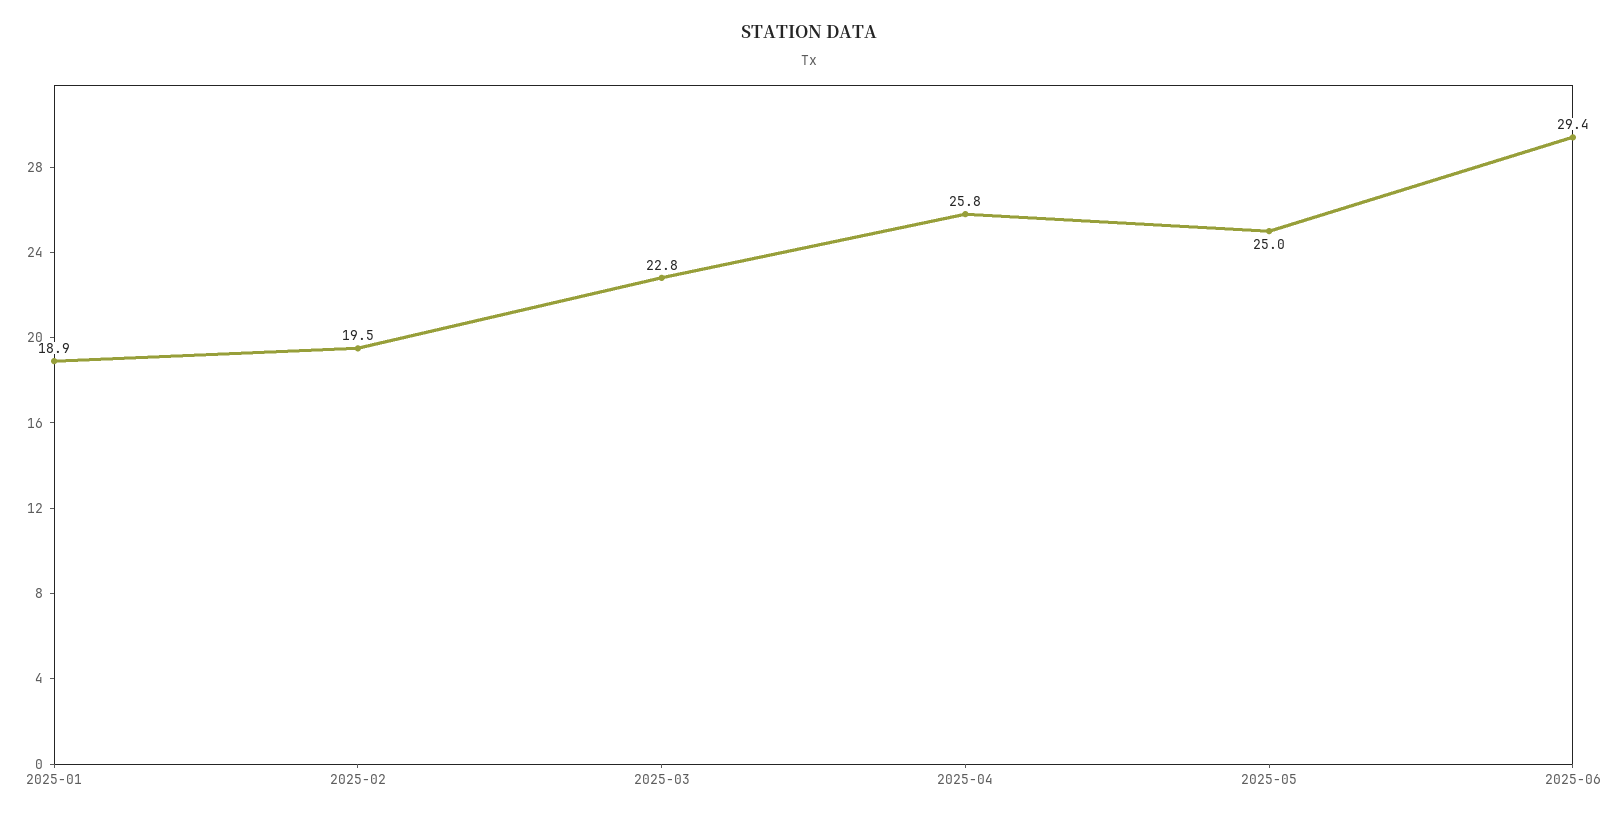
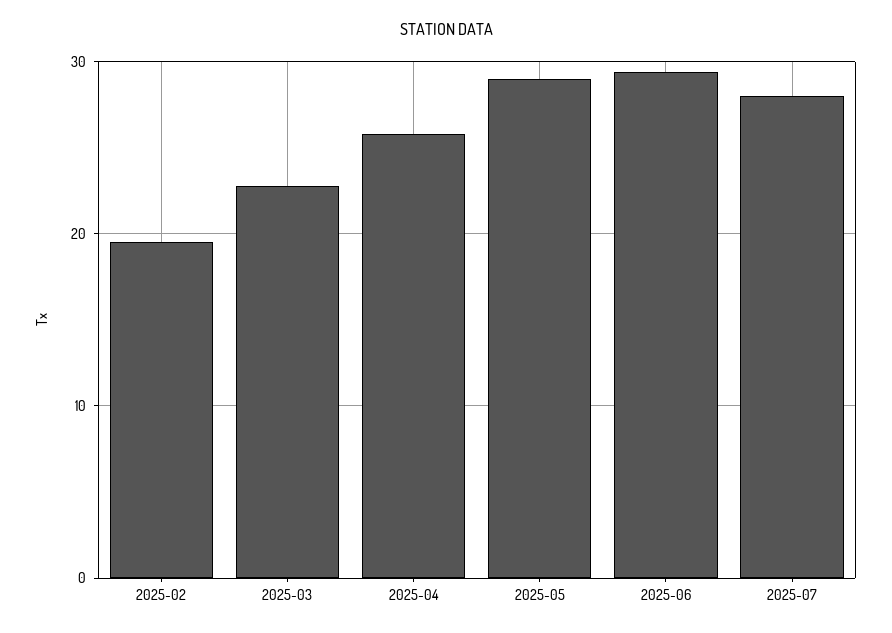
2025-01: 18.9 -> none
2025-05: 25 -> 29
2025-07: none -> 28

